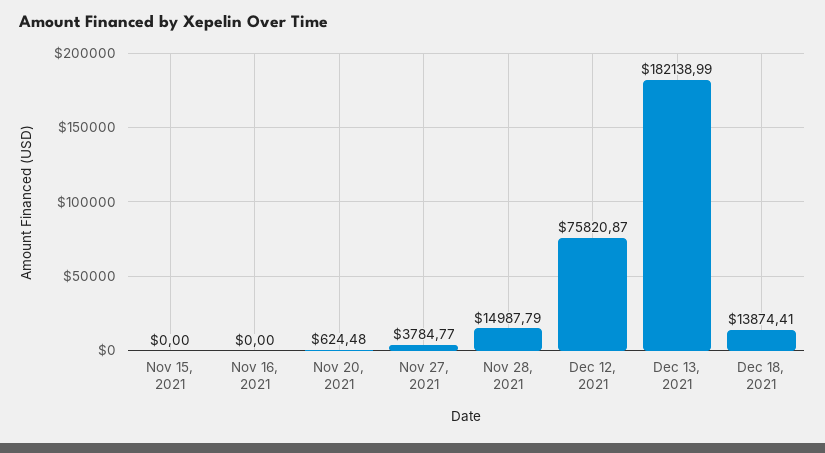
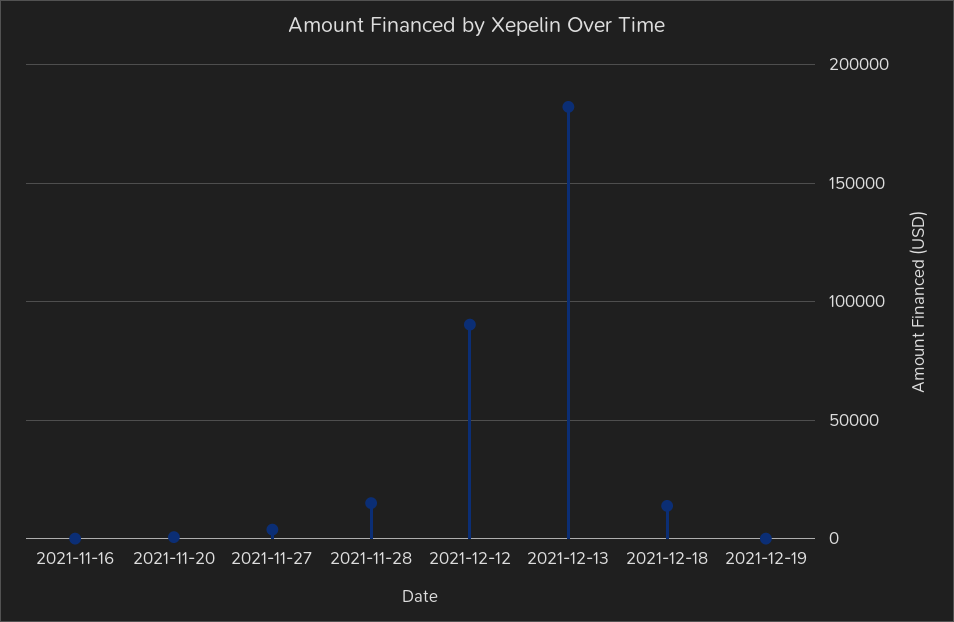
Nov 15, 2021: 0 -> none
Dec 12, 2021: 75820.87 -> 90000
2021-12-19: none -> 0

